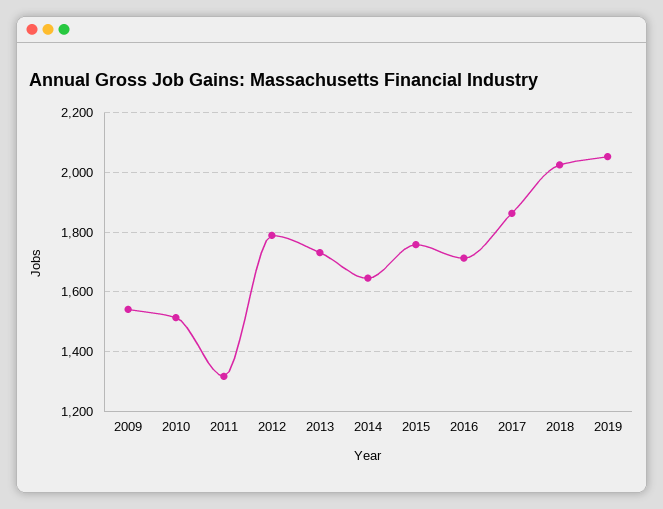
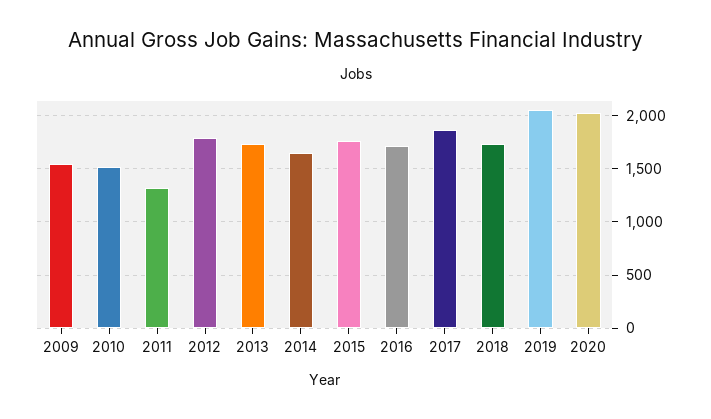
2018: 2025 -> 1700
2020: none -> 2000

